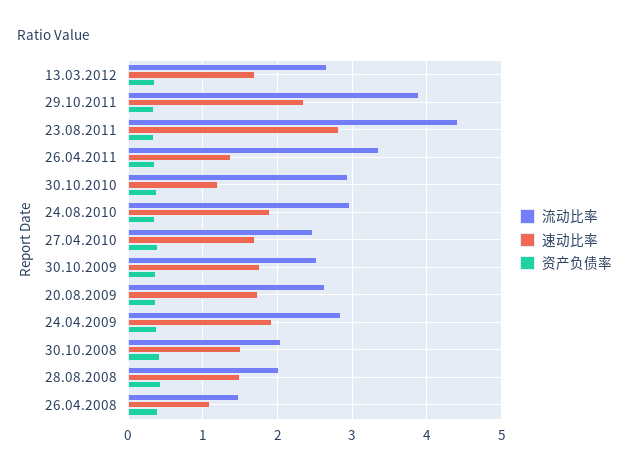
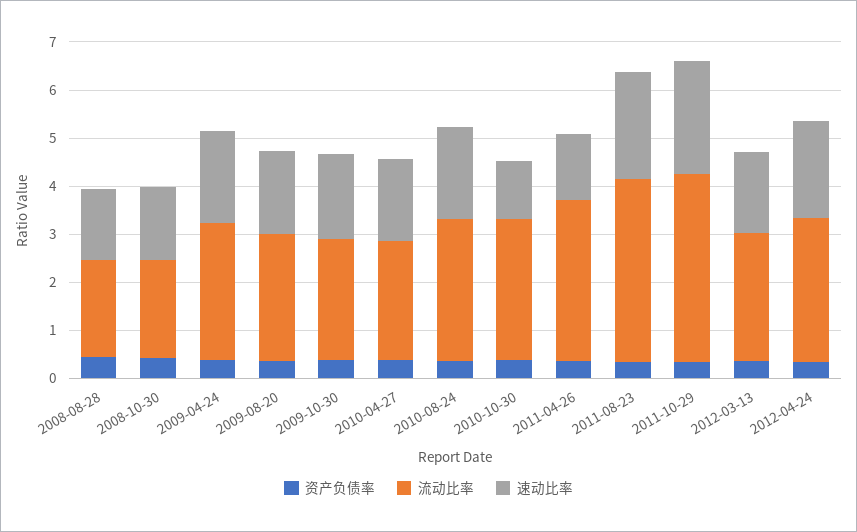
流动比率, 23.08.2011: 4.4 -> 3.8
速动比率, 23.08.2011: 2.8 -> 2.2
流动比率, 26.04.2008: 1.5 -> none
速动比率, 26.04.2008: 1.1 -> none
资产负债率, 26.04.2008: 0.4 -> none
资产负债率, 2012-04-24: none -> 0.4
流动比率, 2012-04-24: none -> 3
速动比率, 2012-04-24: none -> 2

